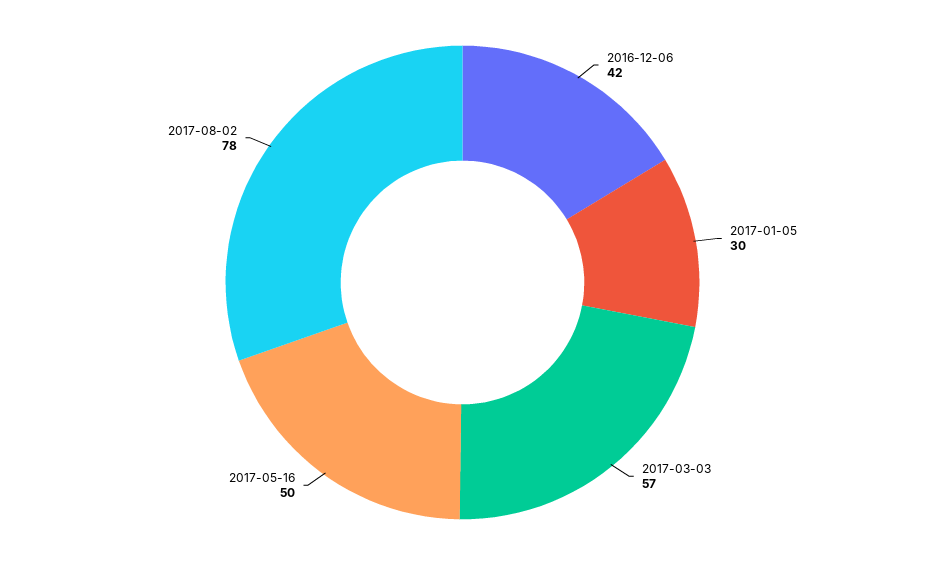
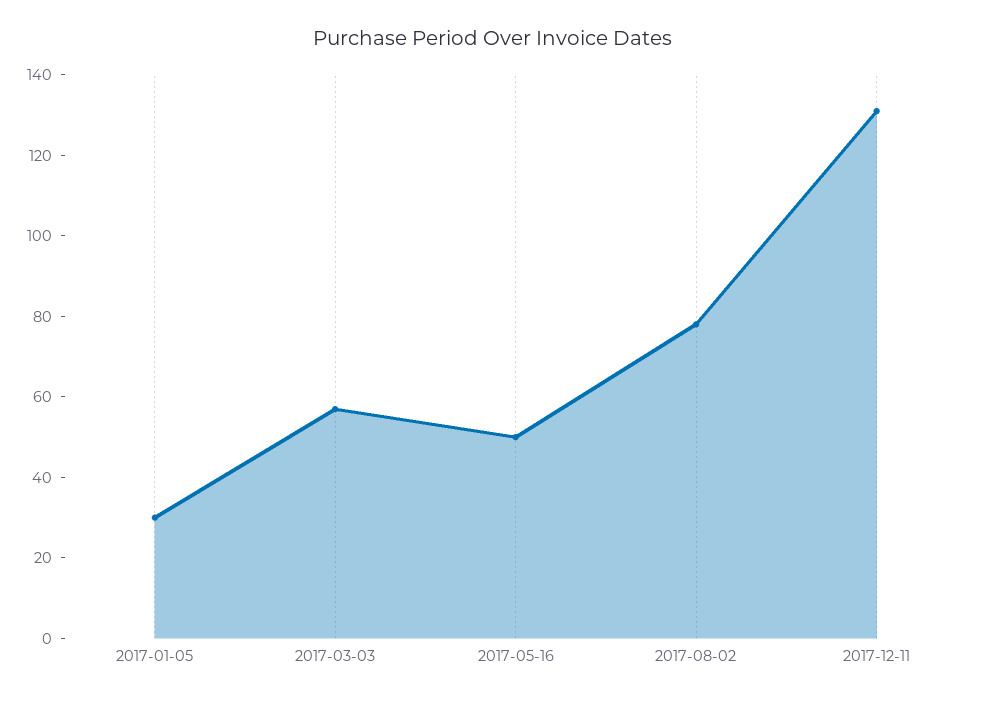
2016-12-06: 42 -> none
2017-12-11: none -> 130

